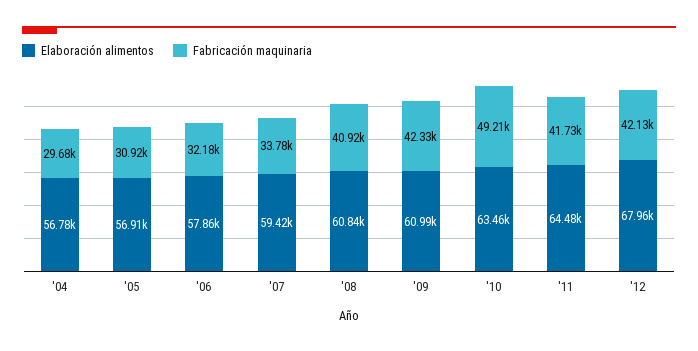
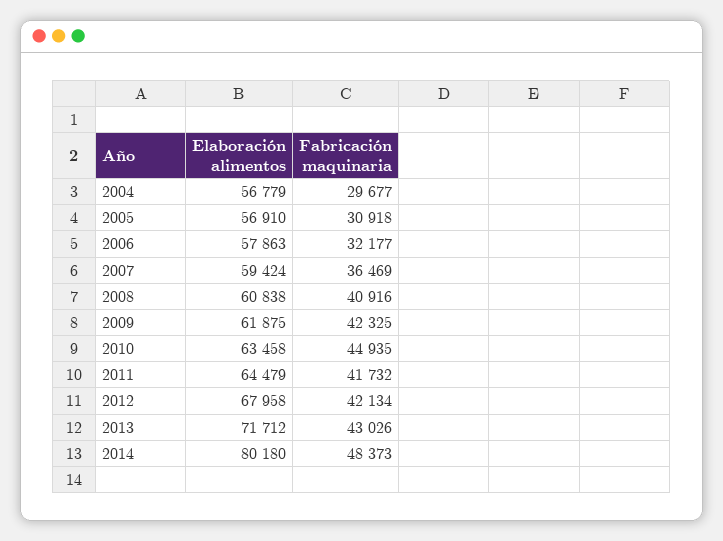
Fabricación maquinaria, '07: 33780 -> 36469
Elaboración alimentos, '09: 60990 -> 61875
Fabricación maquinaria, '10: 49210 -> 44935
Elaboración alimentos, 2013: none -> 71712
Fabricación maquinaria, 2013: none -> 43026
Elaboración alimentos, 2014: none -> 80180
Fabricación maquinaria, 2014: none -> 48373

